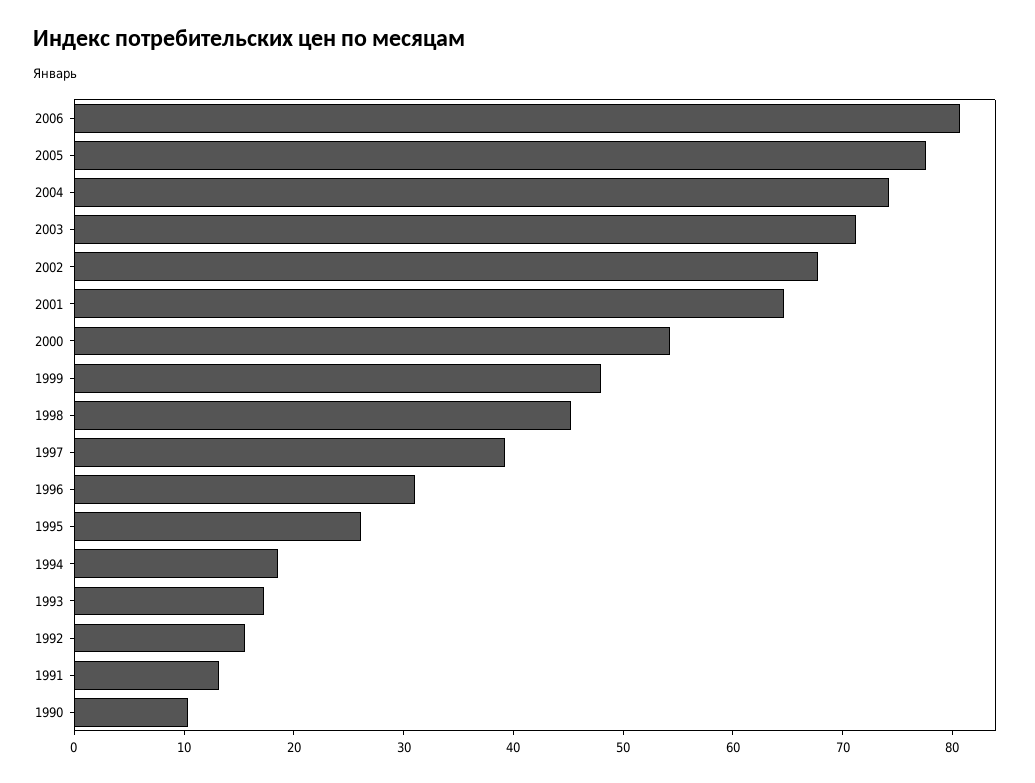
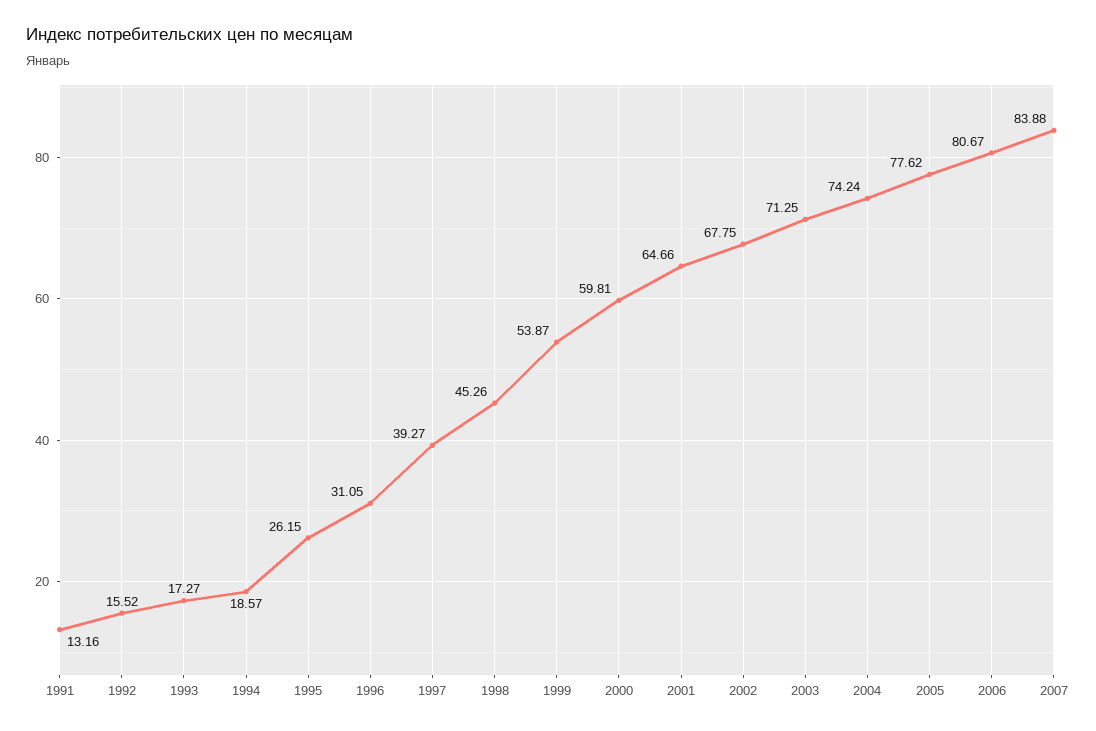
2000: 54 -> 59.81
1999: 48 -> 53.87
1990: 10 -> none
2007: none -> 83.88

